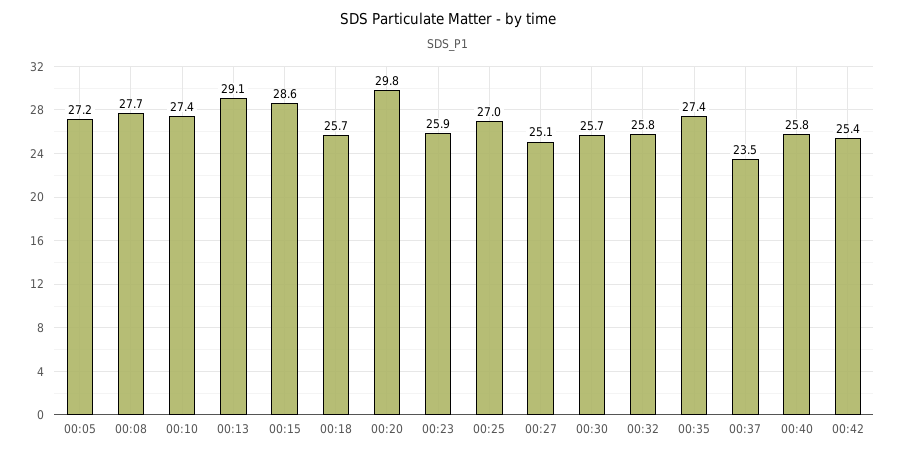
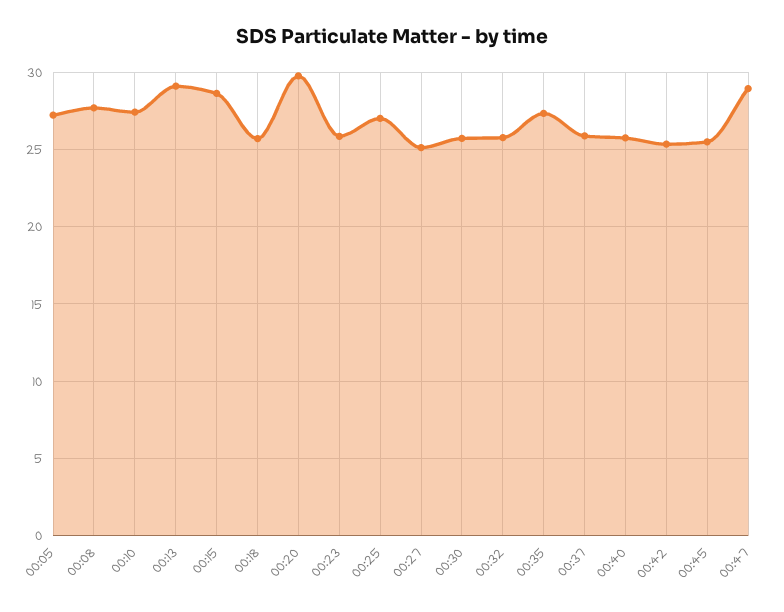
00:37: 23.5 -> 26
00:45: none -> 25.5
00:47: none -> 29

